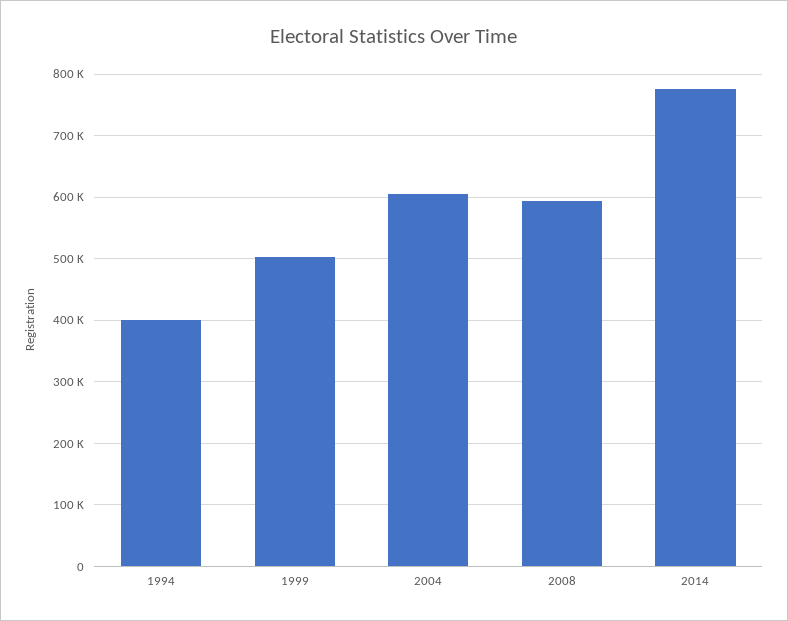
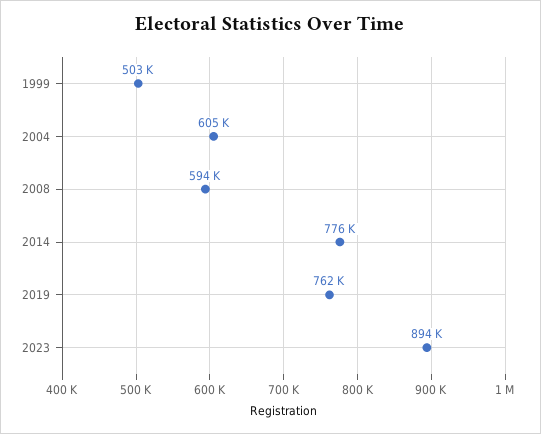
1994: 400000 -> none
2019: none -> 762000
2023: none -> 894000

